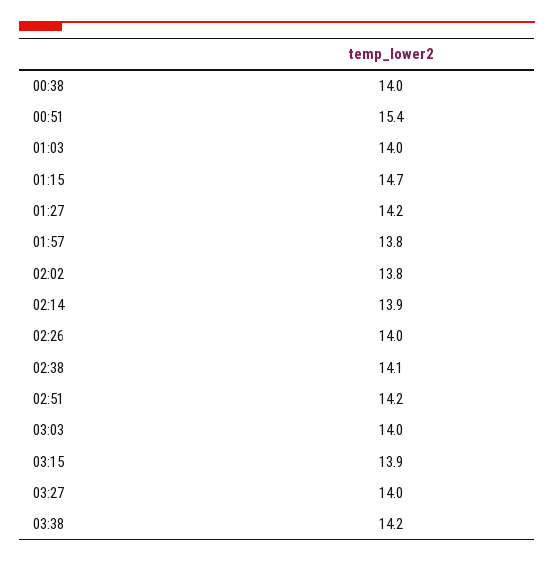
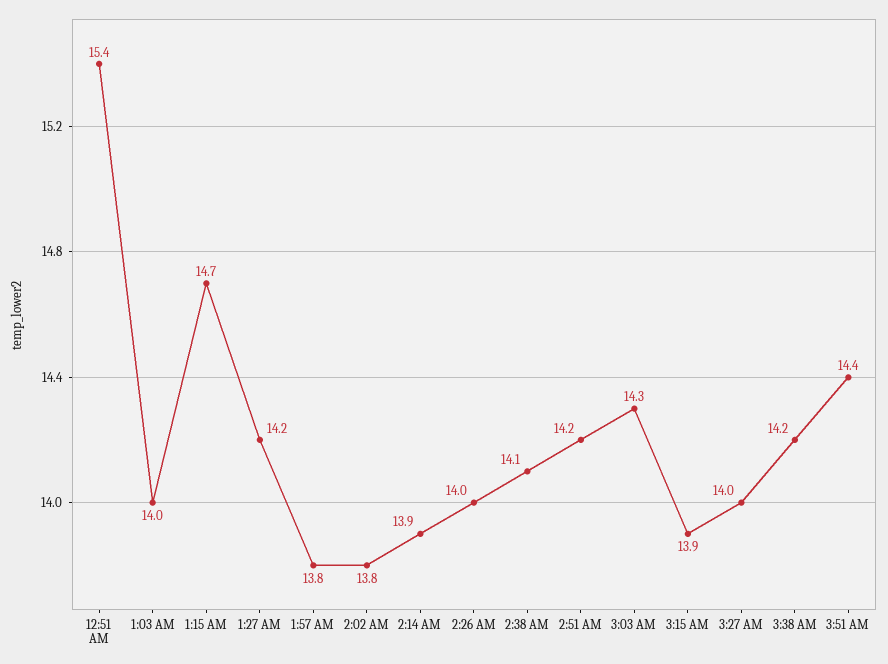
00:38: 14 -> none
03:03: 14 -> 14.3
3:51 AM: none -> 14.4

